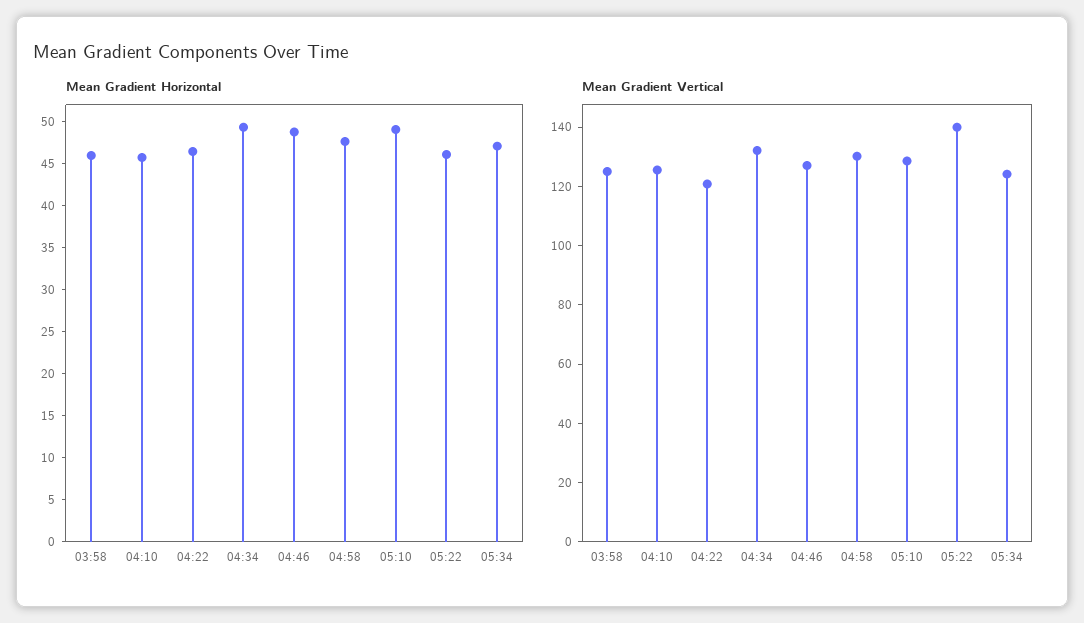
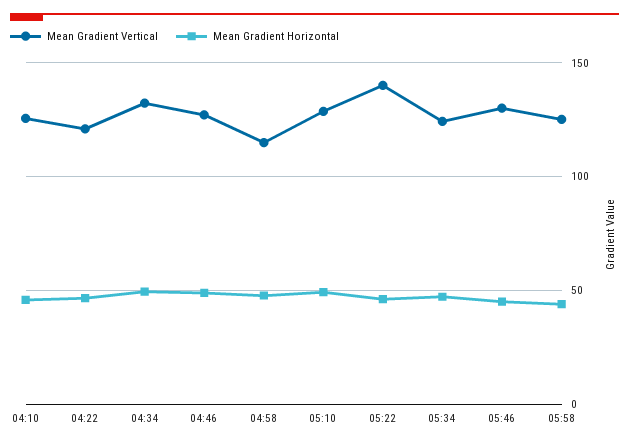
Mean Gradient Horizontal, 03:58: 46 -> none
Mean Gradient Vertical, 03:58: 125 -> none
Mean Gradient Vertical, 04:58: 130 -> 115
Mean Gradient Vertical, 05:46: none -> 130
Mean Gradient Horizontal, 05:46: none -> 45
Mean Gradient Vertical, 05:58: none -> 125
Mean Gradient Horizontal, 05:58: none -> 45

